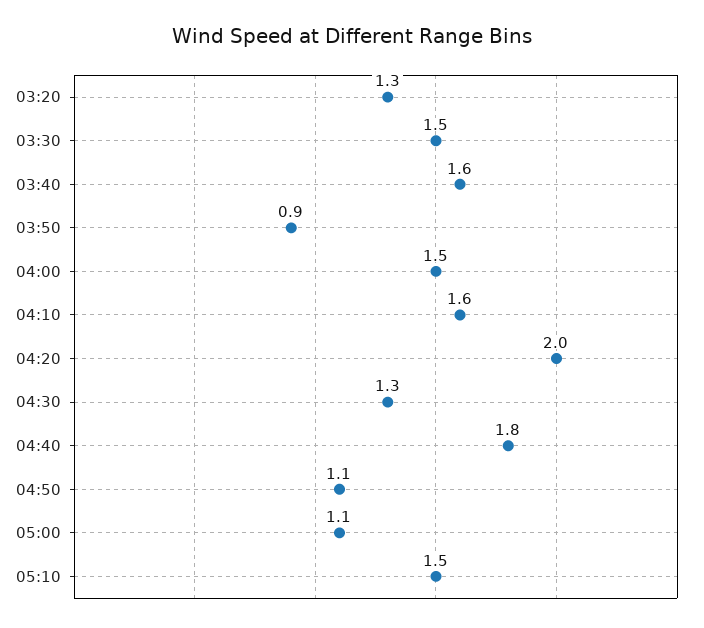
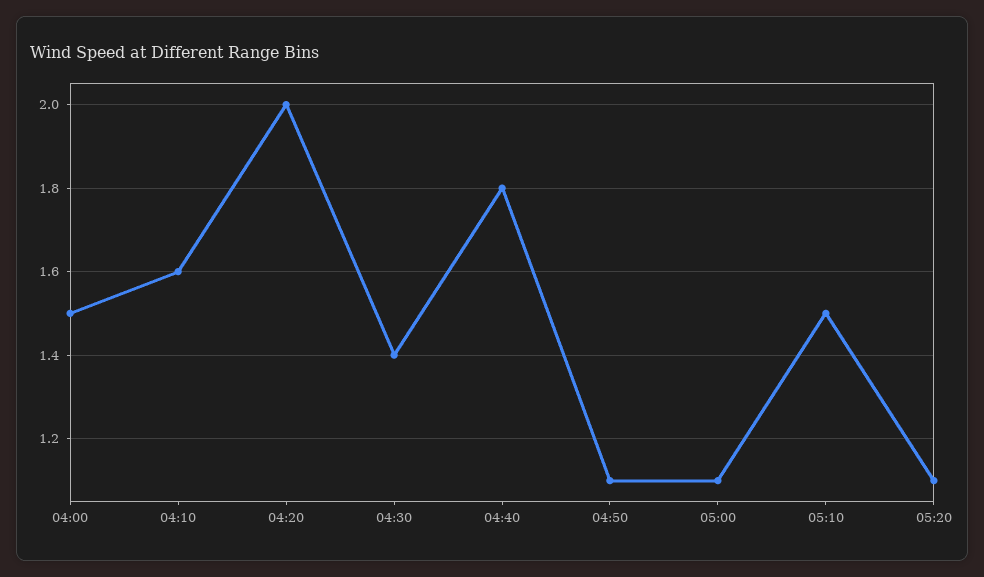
03:20: 1.3 -> none
03:30: 1.5 -> none
03:40: 1.6 -> none
03:50: 0.9 -> none
04:30: 1.3 -> 1.4
05:20: none -> 1.1

